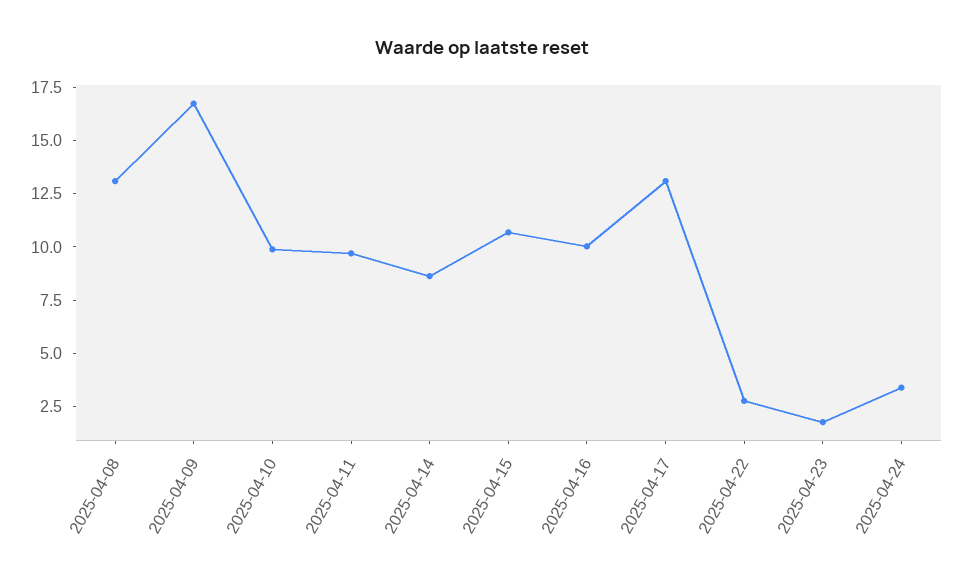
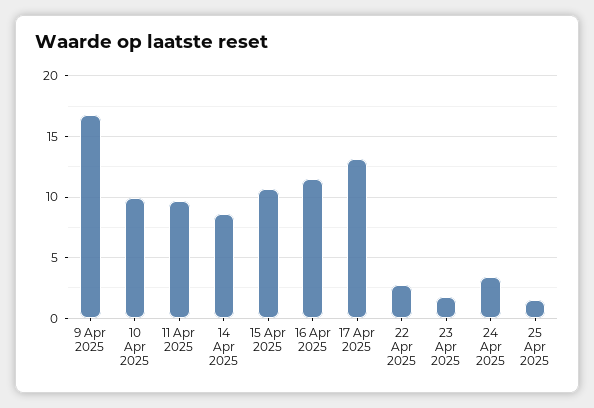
2025-04-08: 13 -> none
2025-04-16: 10 -> 11.5
25 Apr 2025: none -> 1.5

